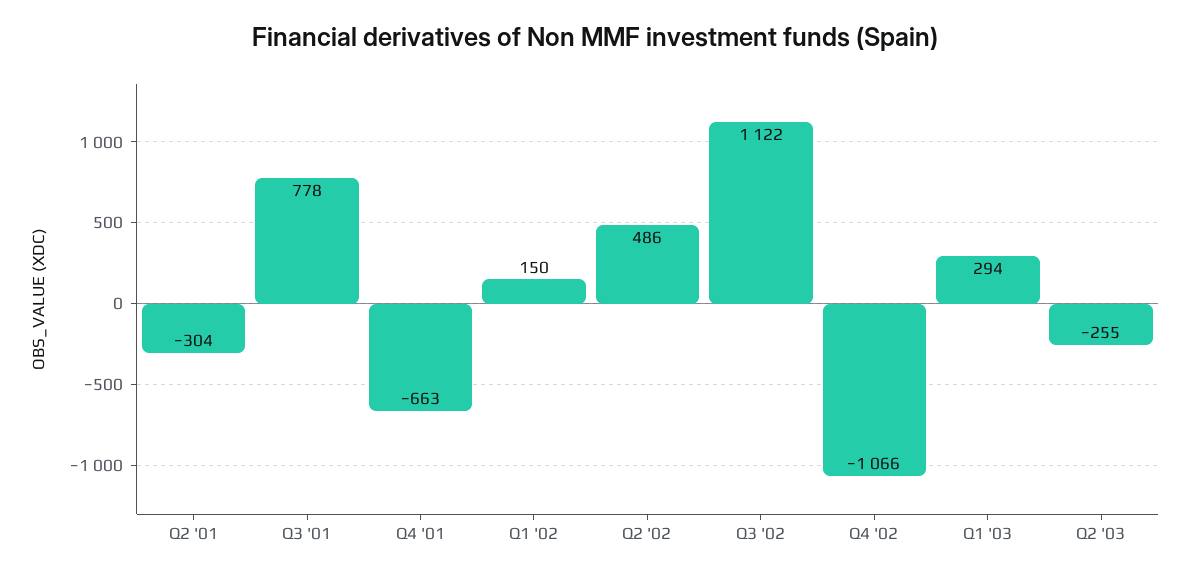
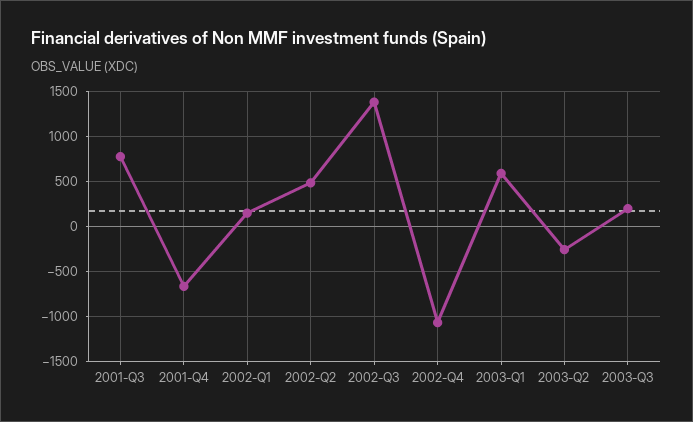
Q2 '01: -304 -> none
Q3 '02: 1122 -> 1400
Q1 '03: 294 -> 600
2003-Q3: none -> 200

